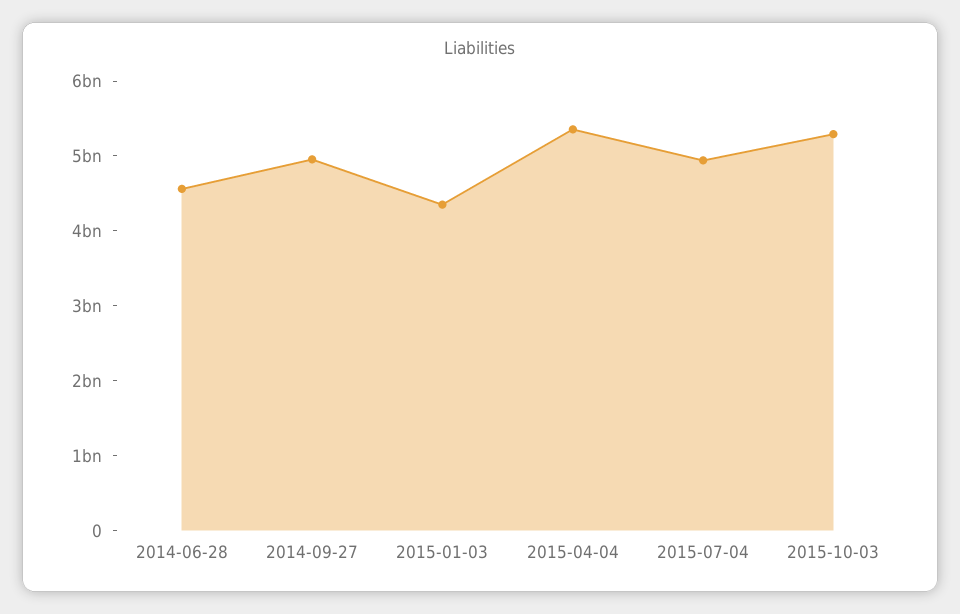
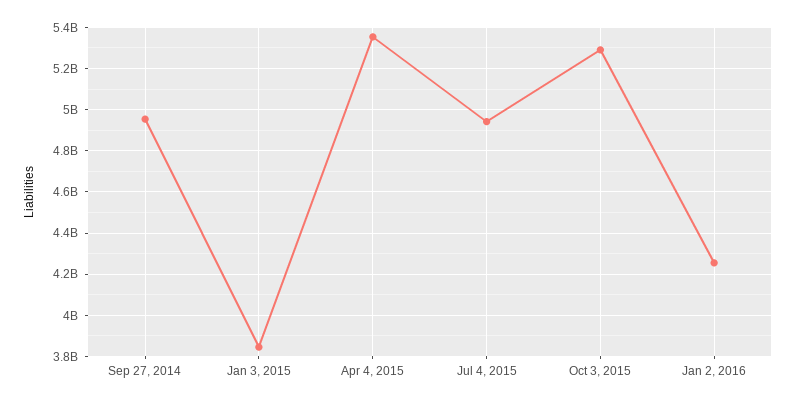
2014-06-28: 4600000000 -> none
2015-01-03: 4400000000 -> 3850000000
Jan 2, 2016: none -> 4250000000

